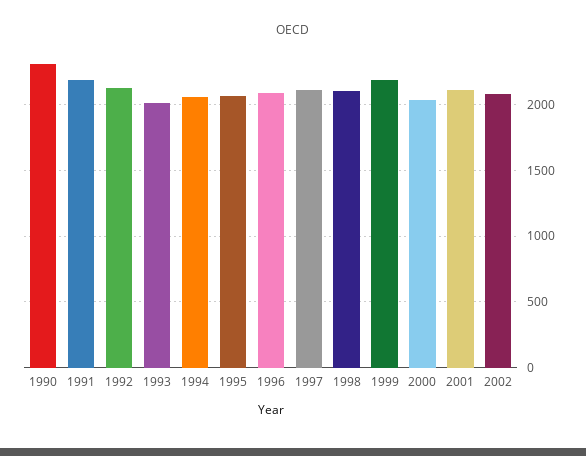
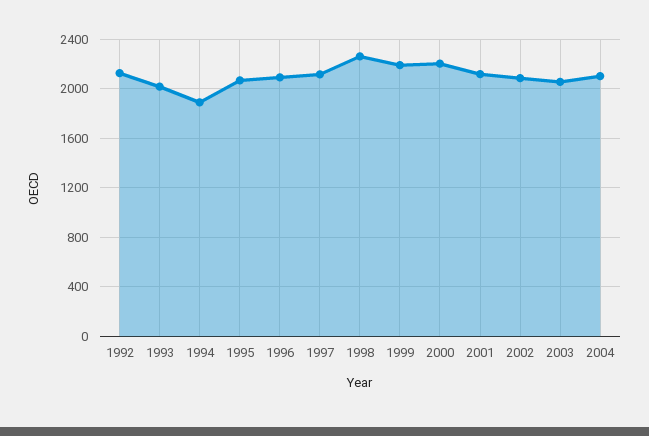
1990: 2300 -> none
1991: 2200 -> none
1994: 2050 -> 1900
1998: 2100 -> 2250
2000: 2050 -> 2200
2003: none -> 2050
2004: none -> 2100

